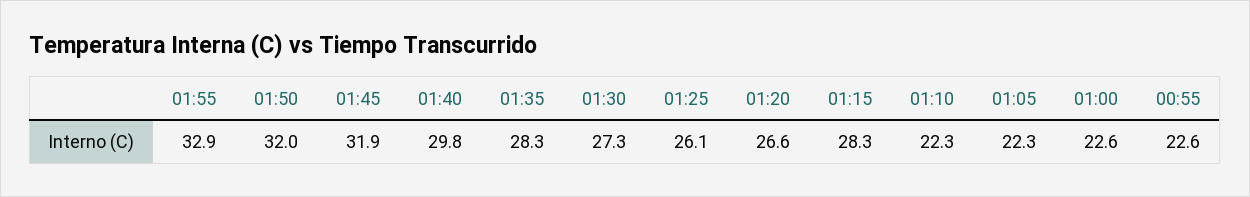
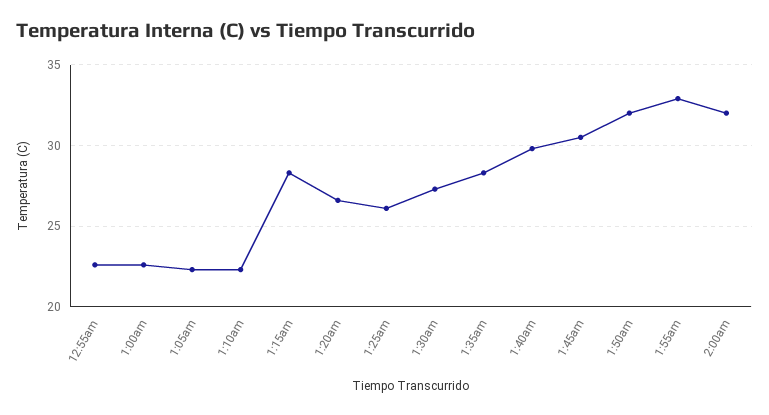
01:45: 31.9 -> 30.5
2:00am: none -> 32

